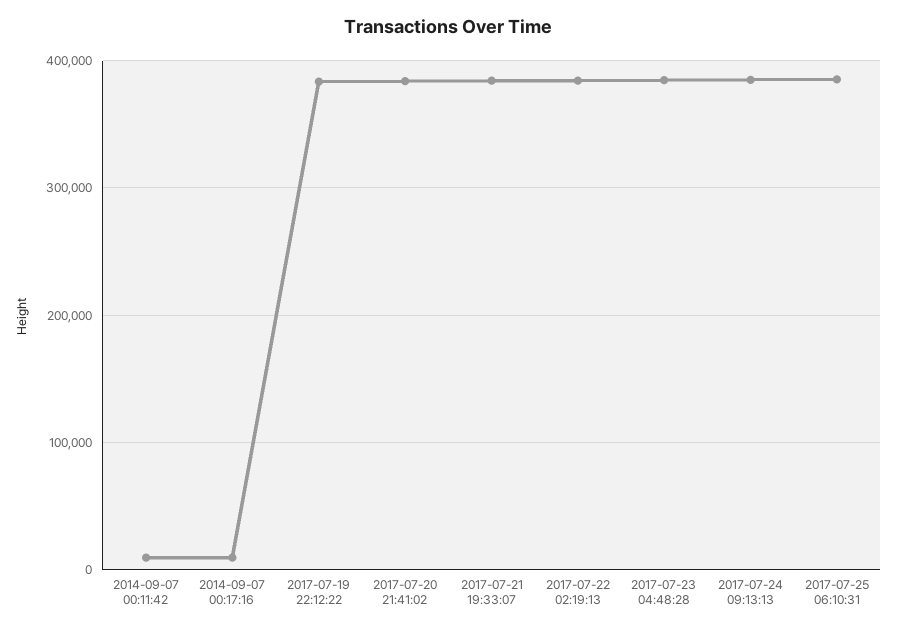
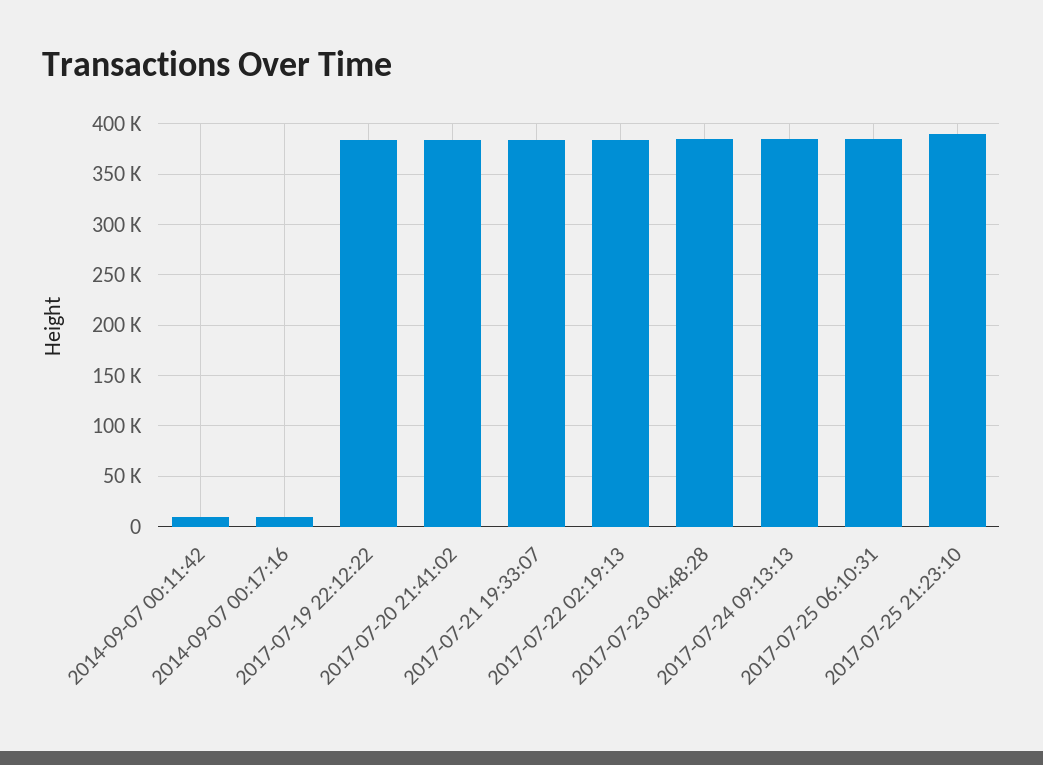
2017-07-25 21:23:10: none -> 390000

